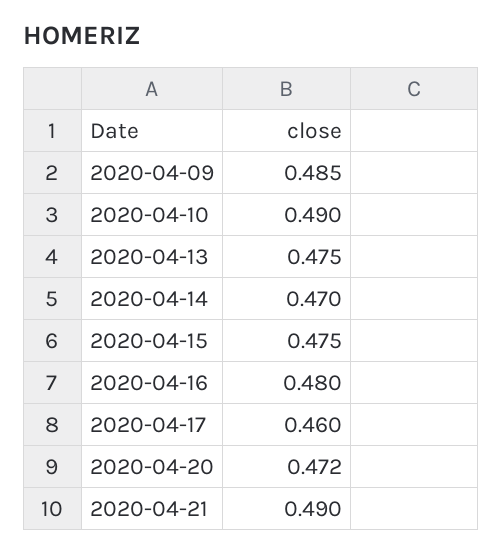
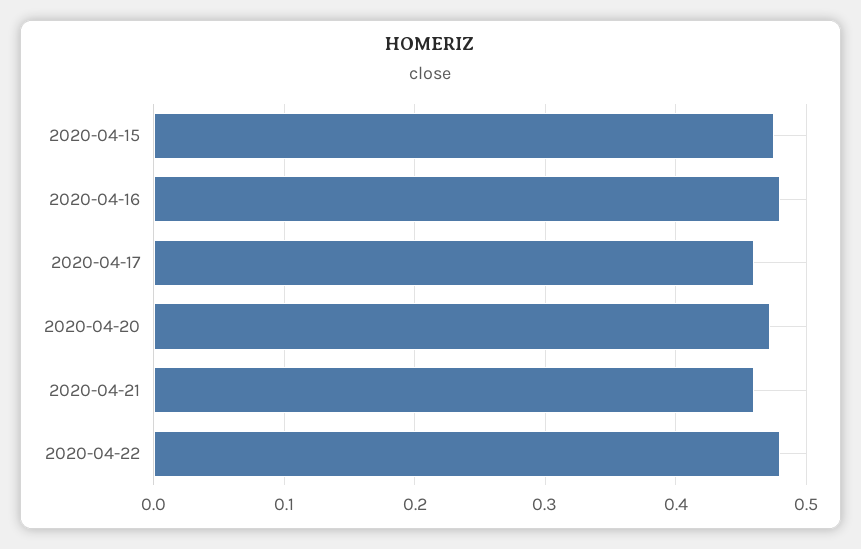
2020-04-09: 0.485 -> none
2020-04-10: 0.49 -> none
2020-04-13: 0.475 -> none
2020-04-14: 0.47 -> none
2020-04-21: 0.49 -> 0.46
2020-04-22: none -> 0.48

